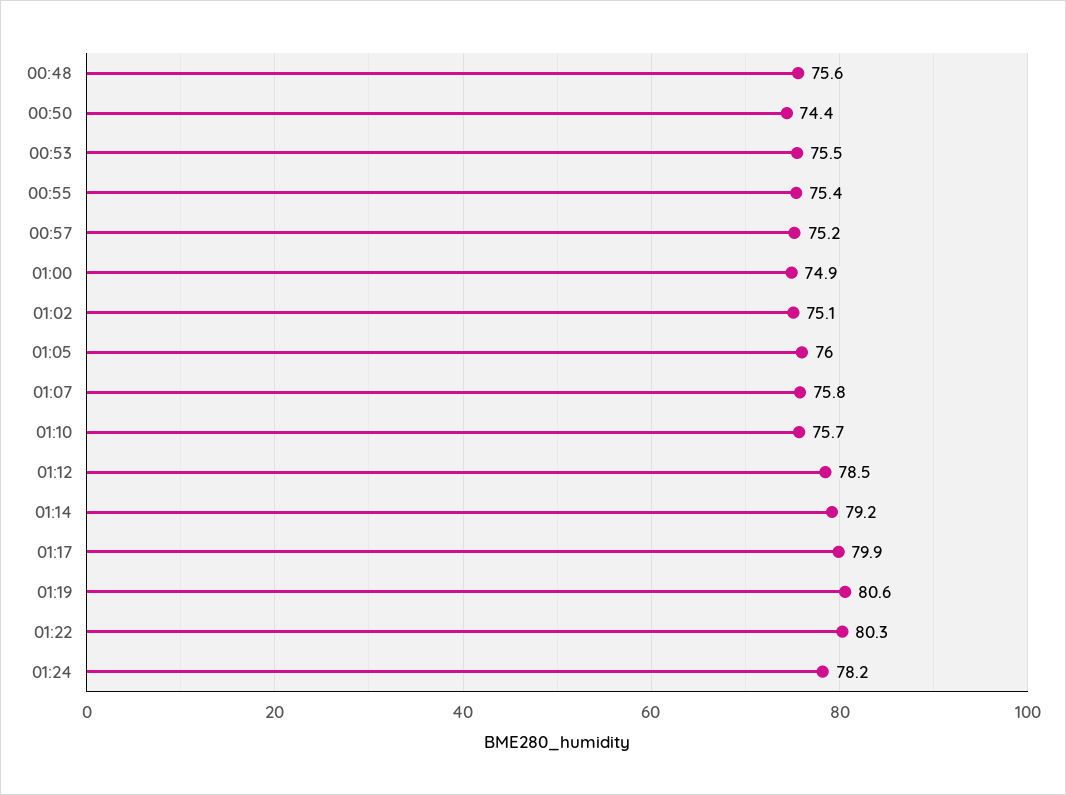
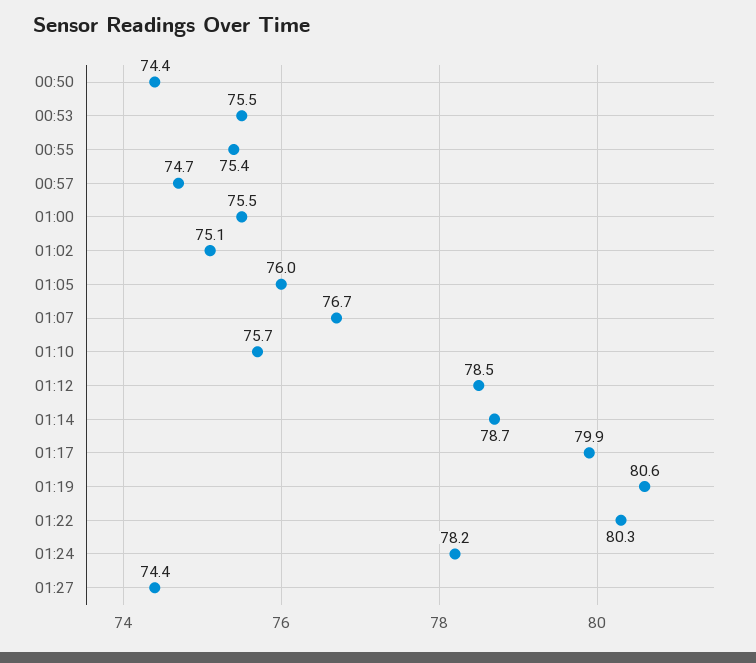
00:48: 75.6 -> none
00:57: 75.2 -> 74.7
01:00: 74.9 -> 75.5
01:07: 75.8 -> 76.7
01:14: 79.2 -> 78.7
01:27: none -> 74.4

